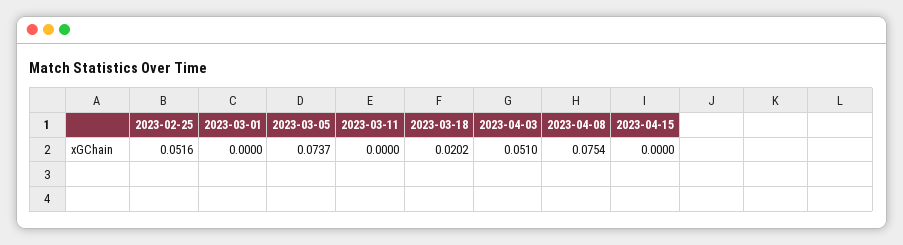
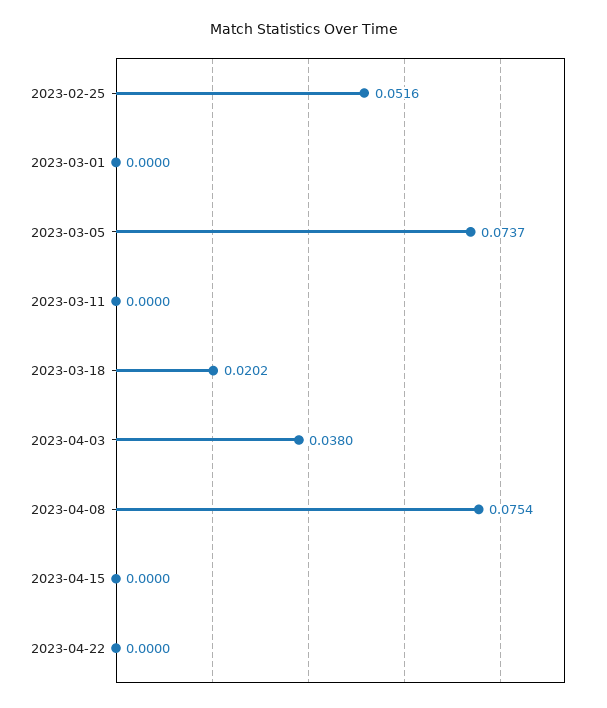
2023-04-03: 0.051 -> 0.038
2023-04-22: none -> 0

